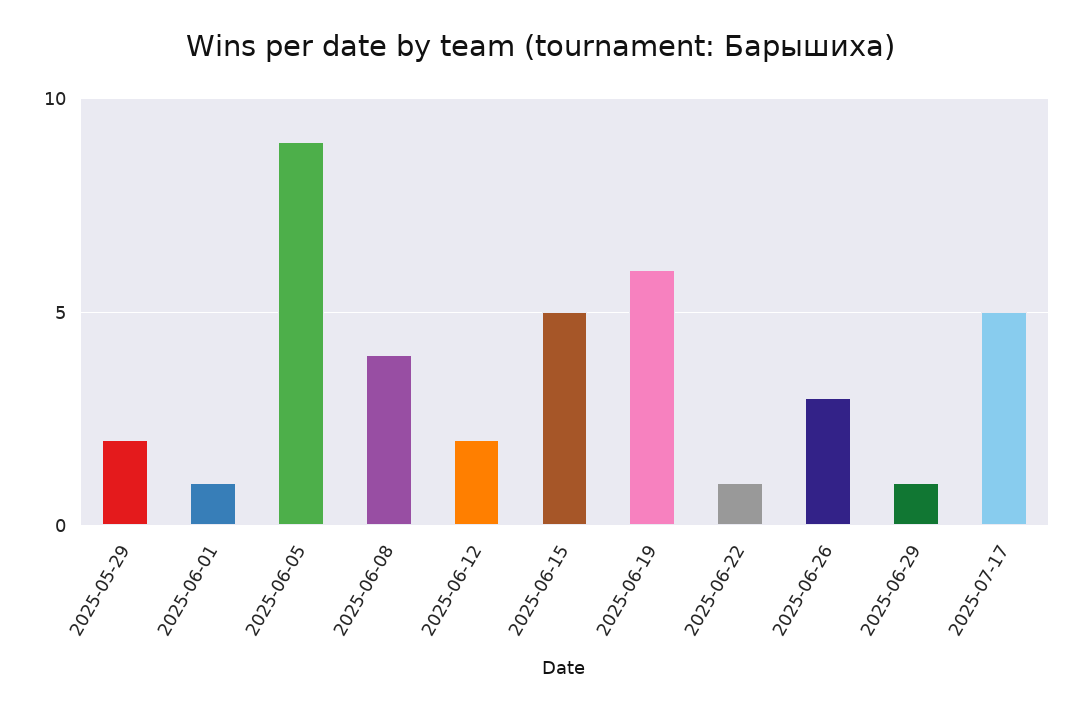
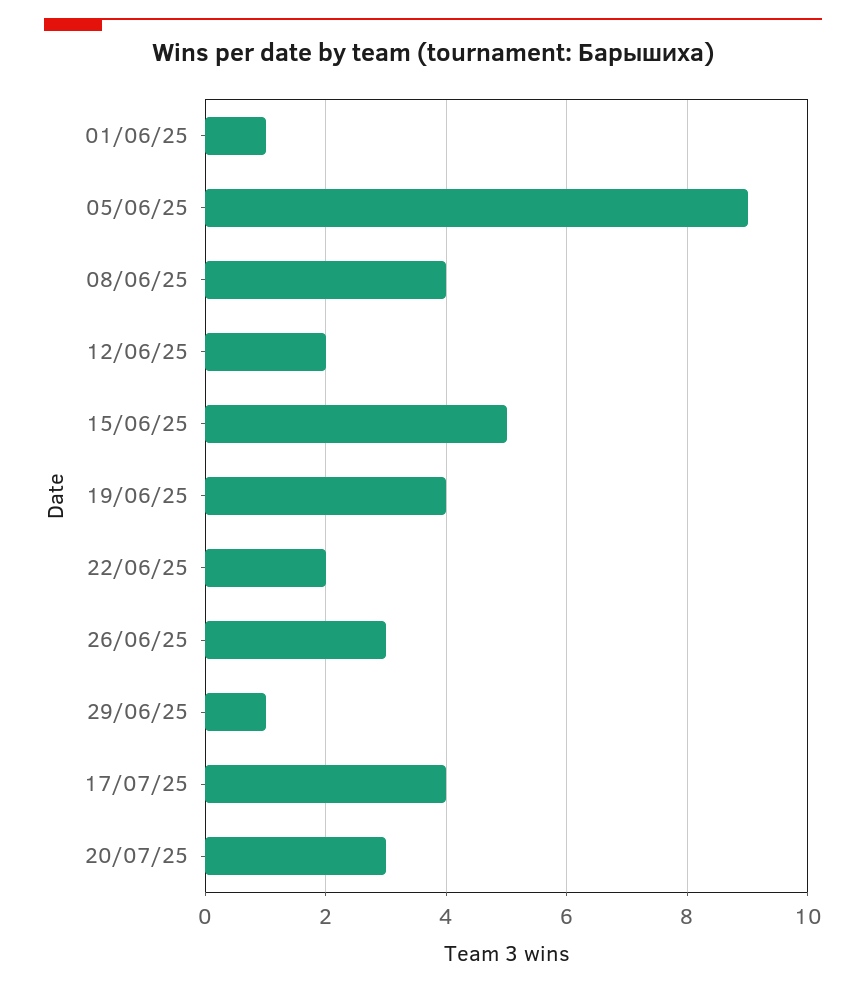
2025-05-29: 2 -> none
2025-06-19: 6 -> 4
2025-06-22: 1 -> 2
2025-07-17: 5 -> 4
20/07/25: none -> 3

